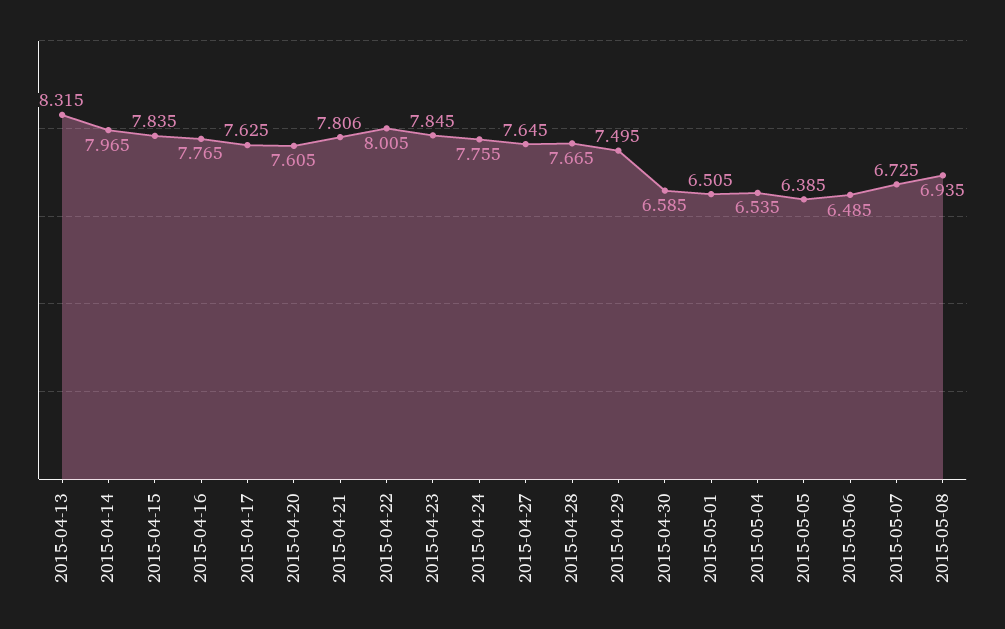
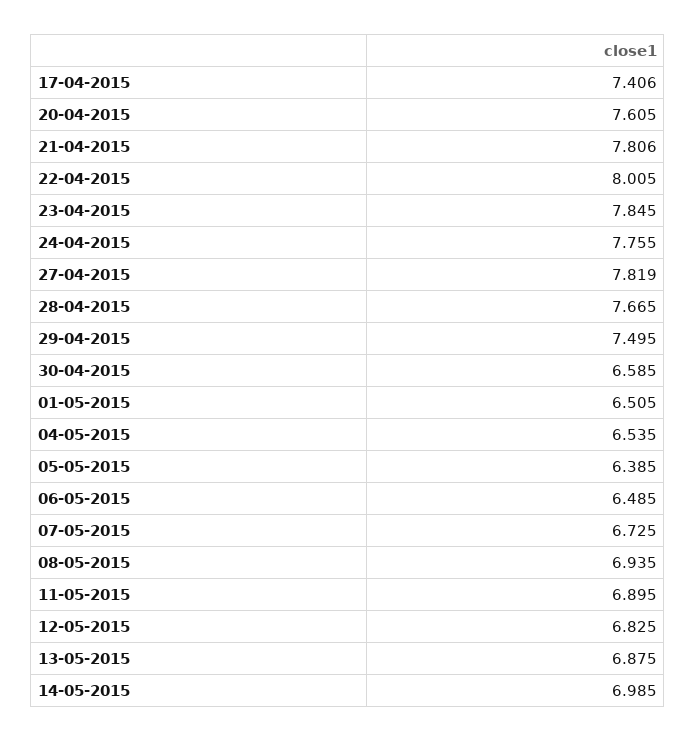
2015-04-13: 8.315 -> none
2015-04-14: 7.965 -> none
2015-04-15: 7.835 -> none
2015-04-16: 7.765 -> none
2015-04-17: 7.625 -> 7.406
2015-04-27: 7.645 -> 7.819
11-05-2015: none -> 6.895
12-05-2015: none -> 6.825
13-05-2015: none -> 6.875
14-05-2015: none -> 6.985

